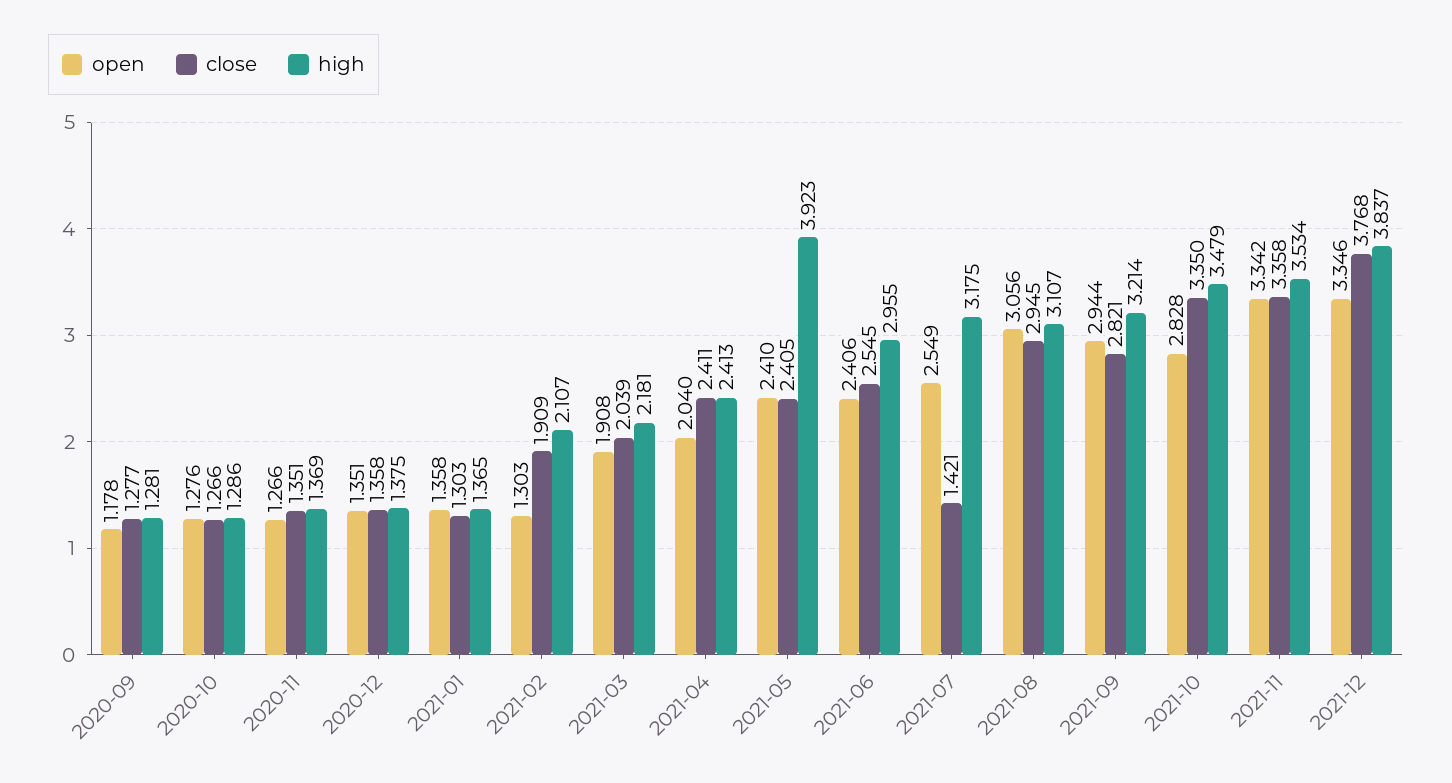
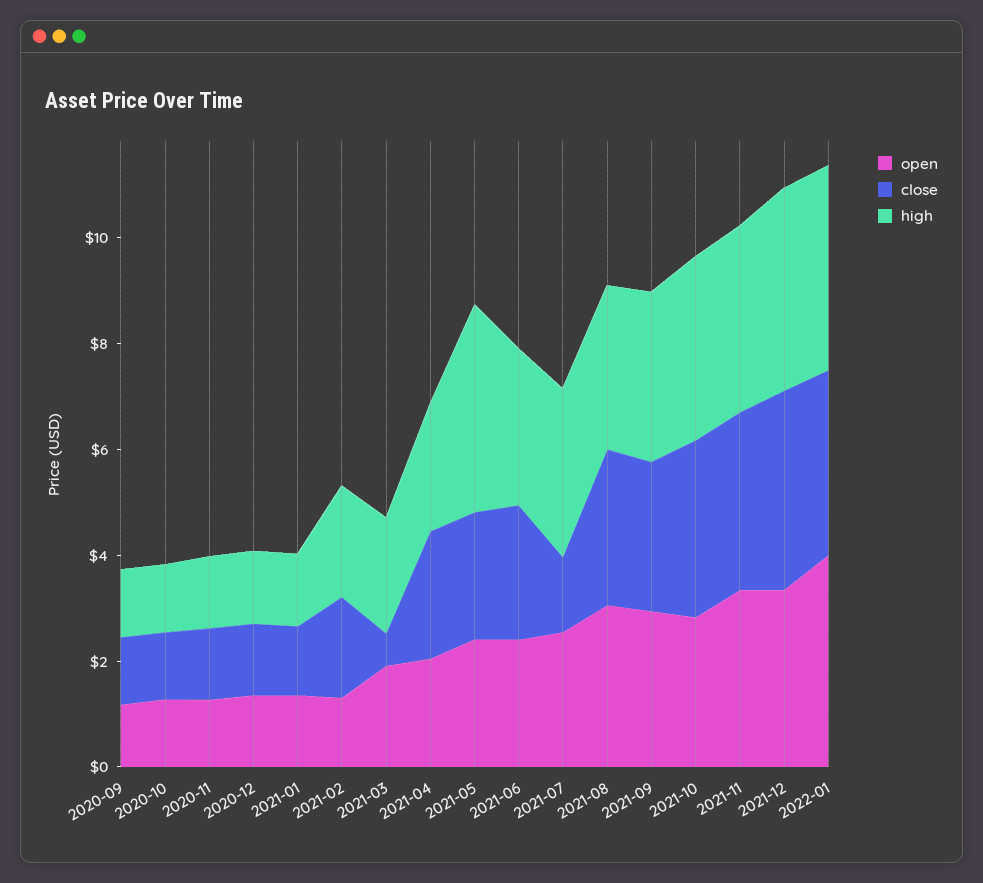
close, 2021-03: 2.039 -> 0.5
open, 2022-01: none -> 4
close, 2022-01: none -> 3.5
high, 2022-01: none -> 4

